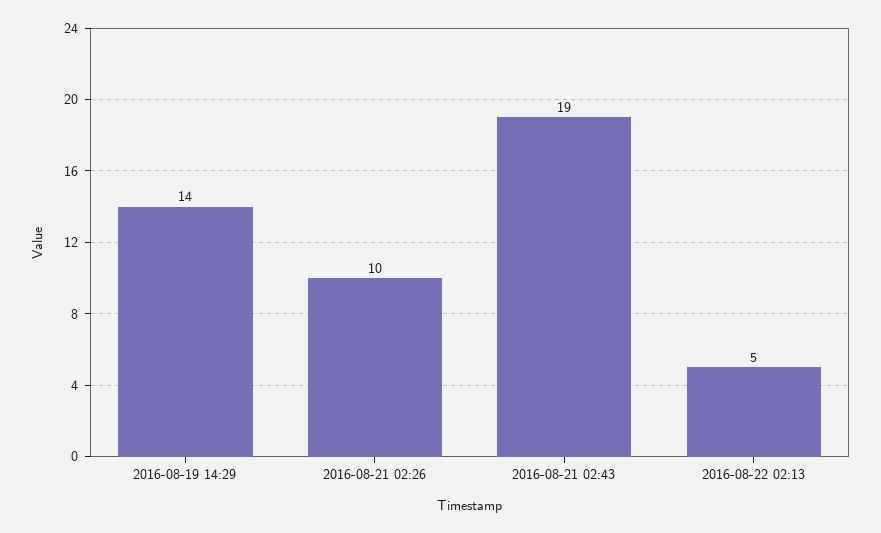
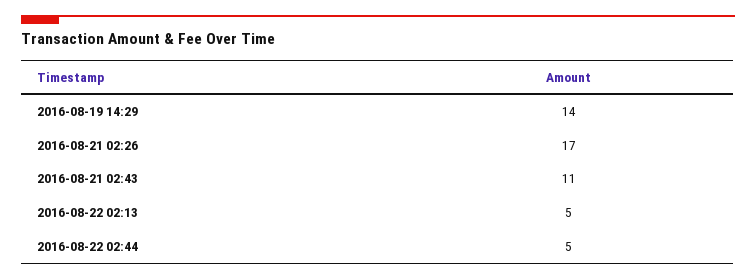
2016-08-21 02:26: 10 -> 17
2016-08-21 02:43: 19 -> 11
2016-08-22 02:44: none -> 5

